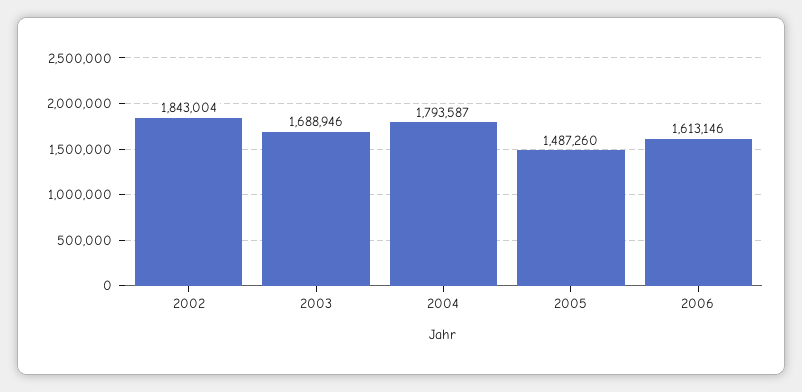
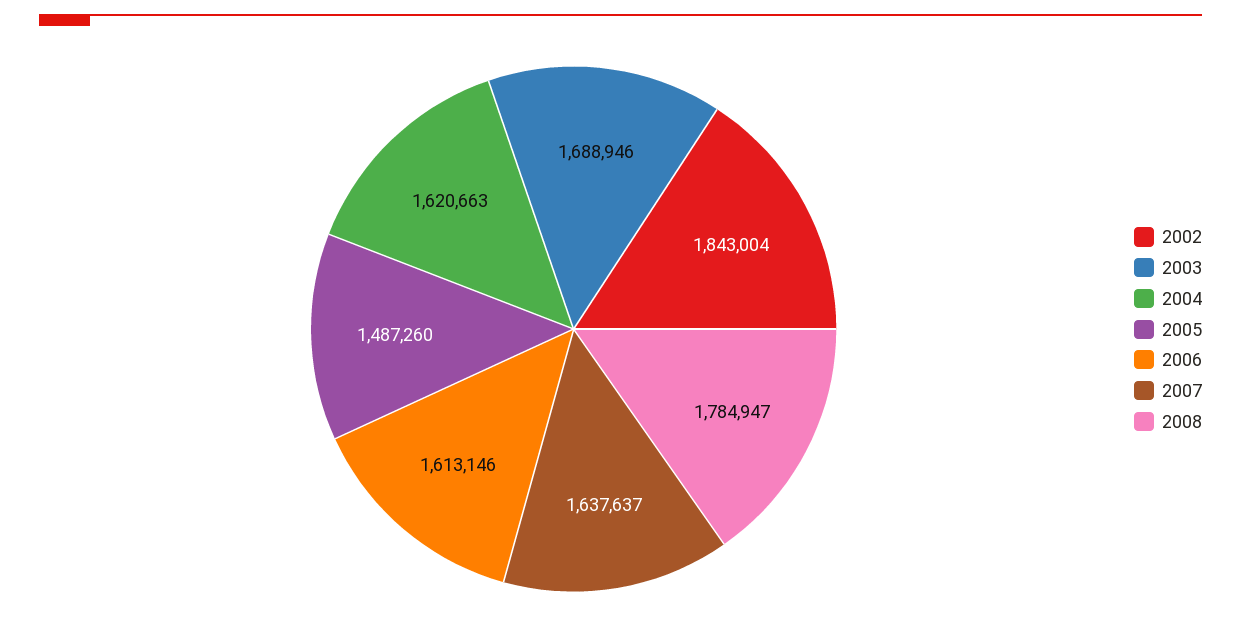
2004: 1793587 -> 1620663
2007: none -> 1637637
2008: none -> 1784947

